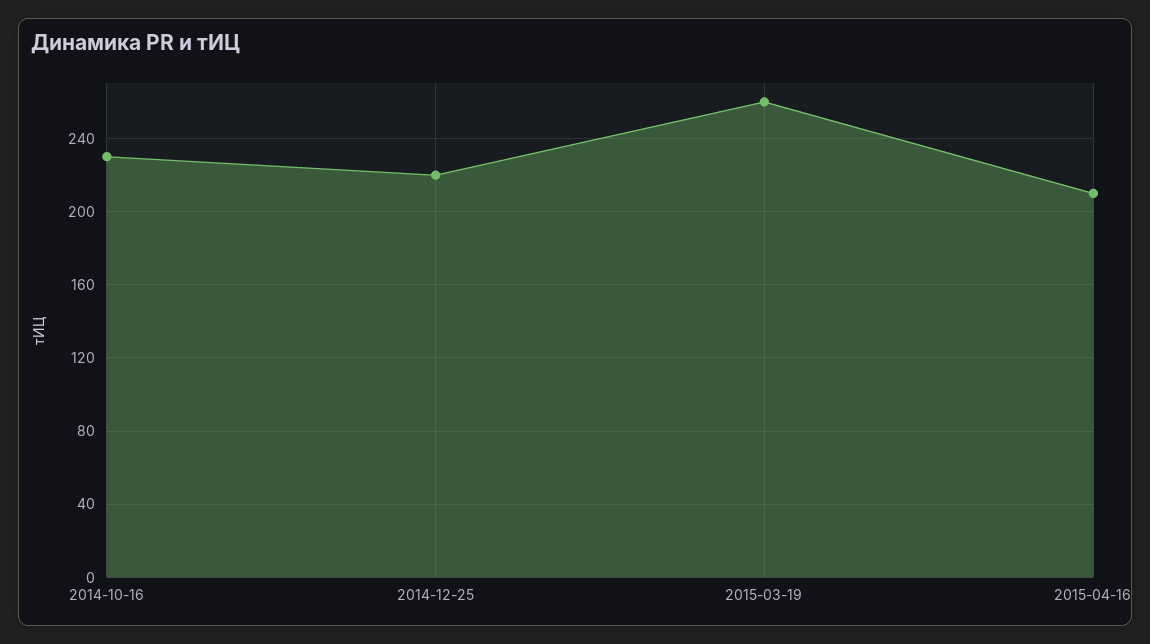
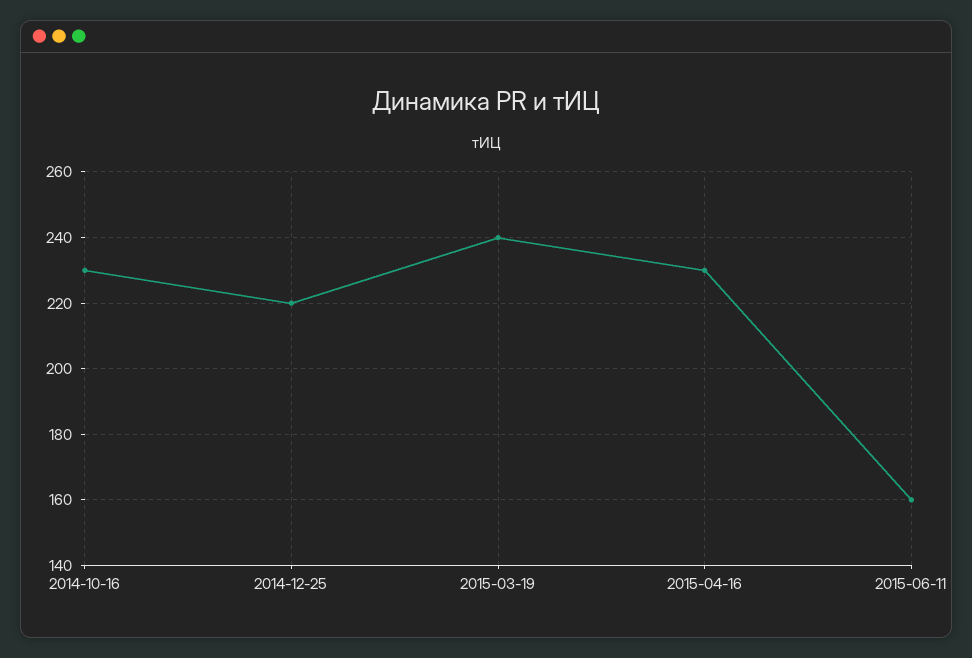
2015-03-19: 260 -> 240
2015-04-16: 210 -> 230
2015-06-11: none -> 160

